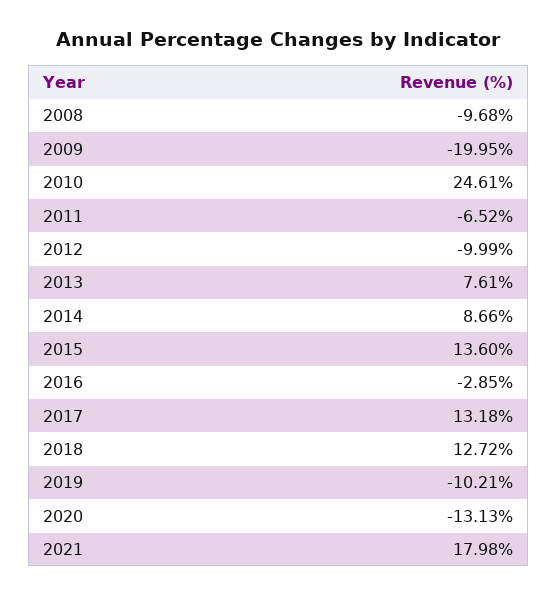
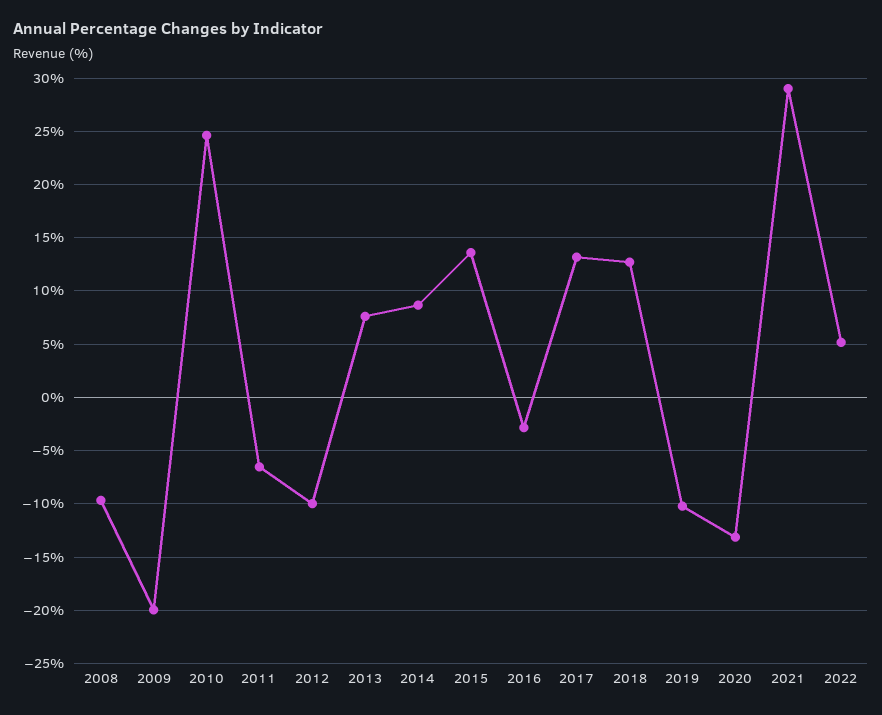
2021: 17.98 -> 29
2022: none -> 5

